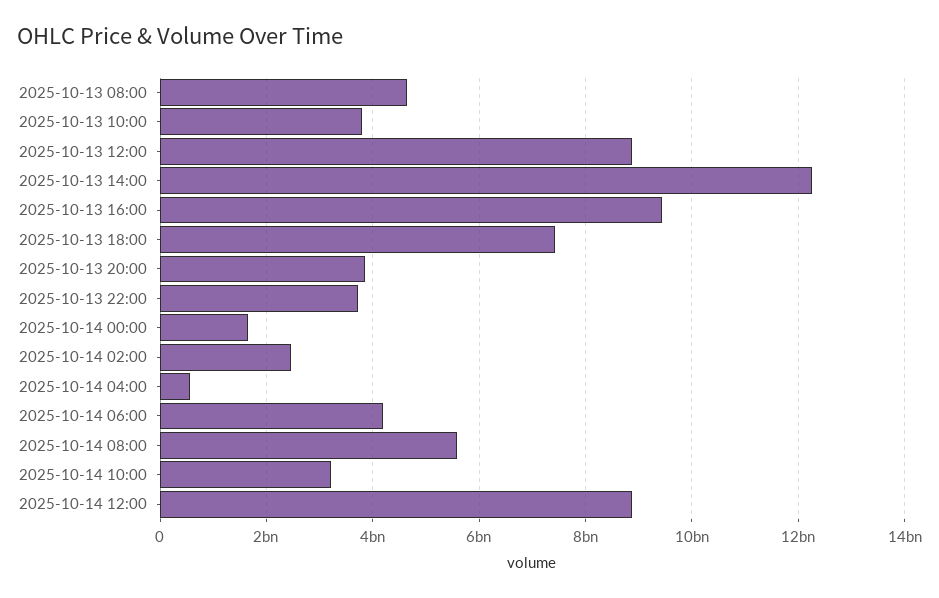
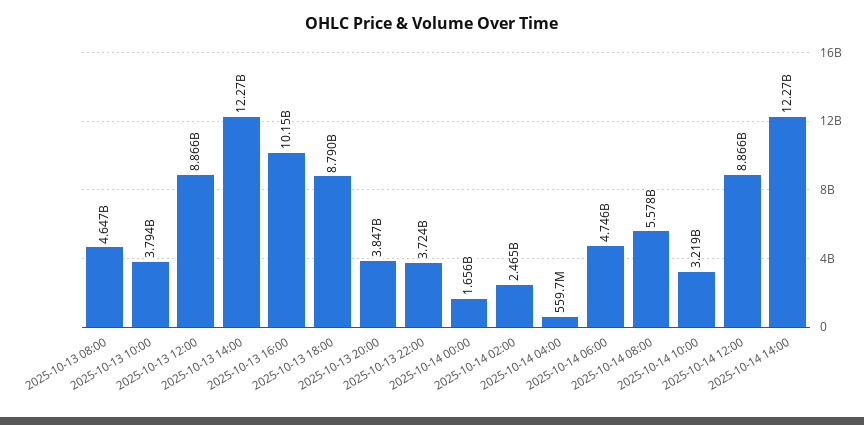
2025-10-13 16:00: 9400000000 -> 10150000000
2025-10-13 18:00: 7400000000 -> 8790000000
2025-10-14 06:00: 4200000000 -> 4746000000
2025-10-14 14:00: none -> 12270000000

